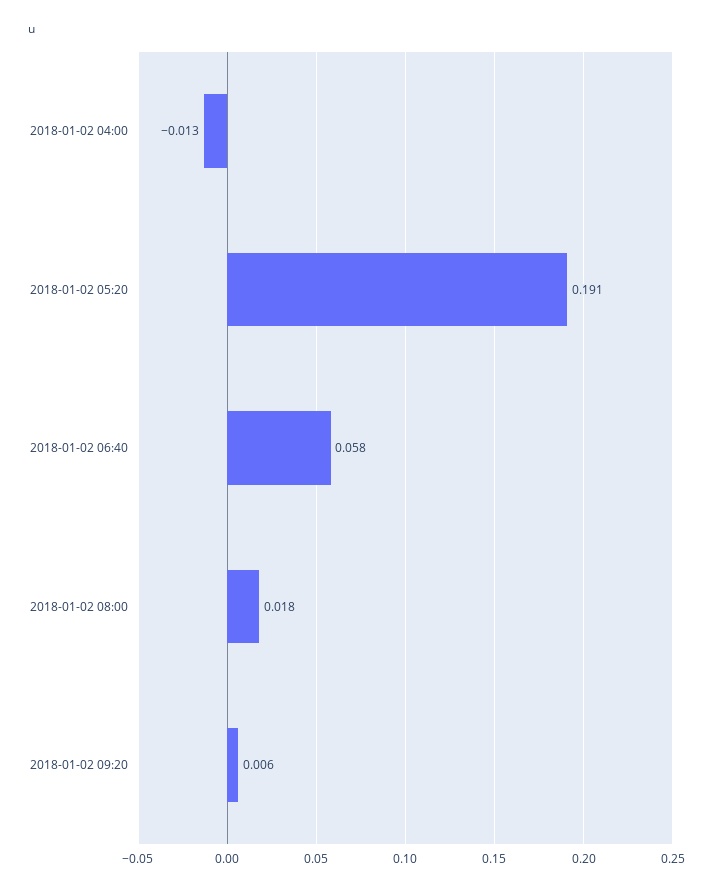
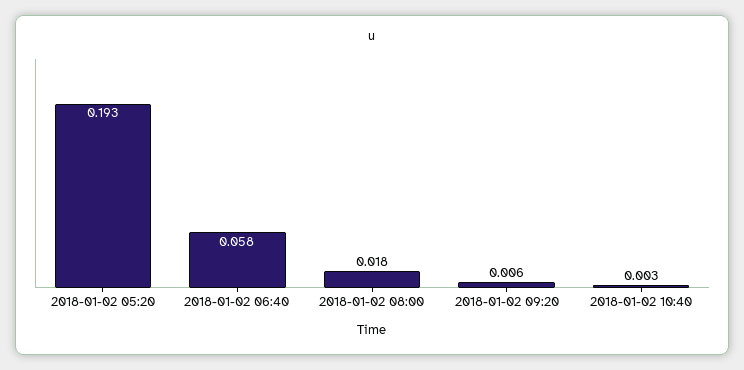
2018-01-02 04:00: -0.013 -> none
2018-01-02 05:20: 0.191 -> 0.193
2018-01-02 10:40: none -> 0.003

